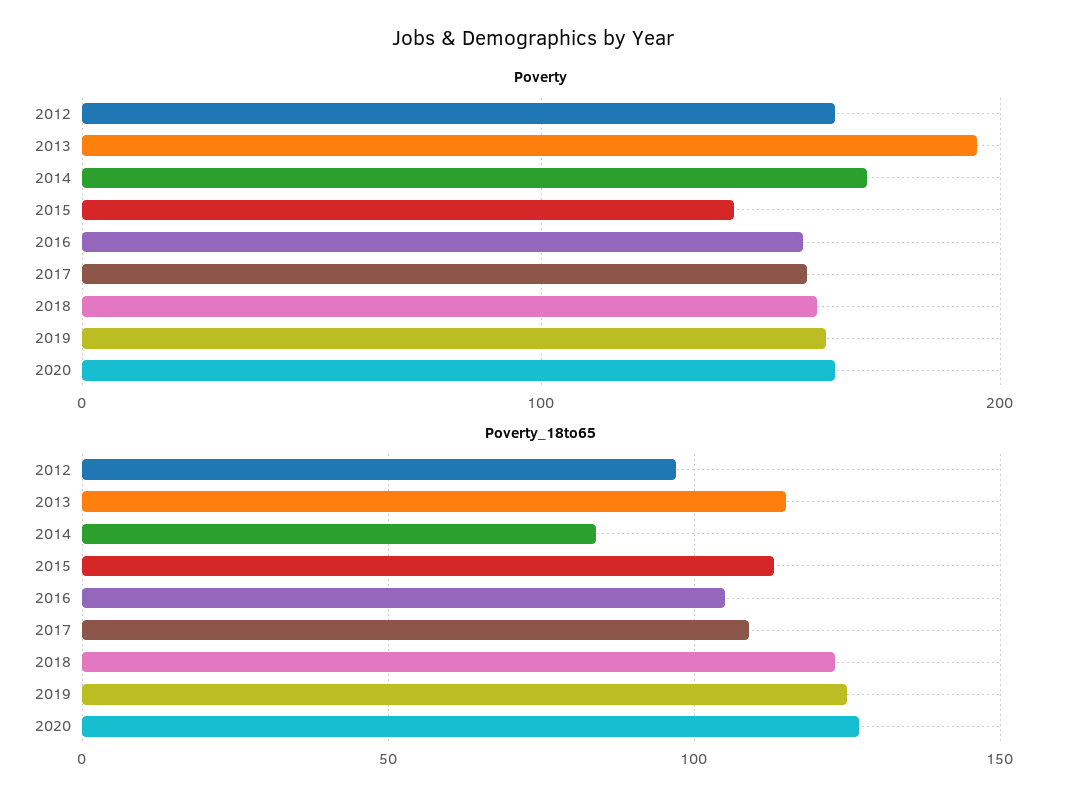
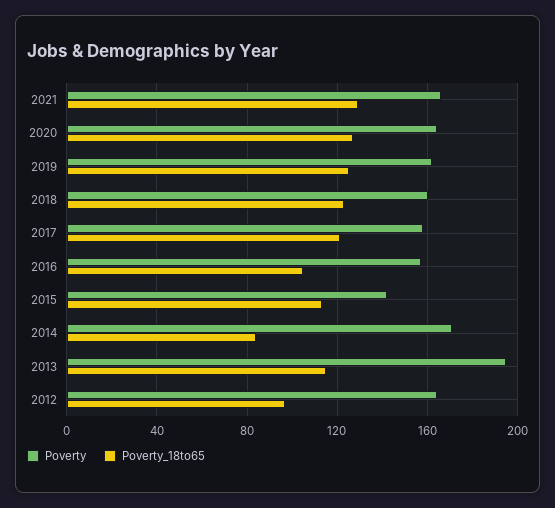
Poverty_18to65, 2017: 110 -> 120
Poverty, 2021: none -> 165
Poverty_18to65, 2021: none -> 130

